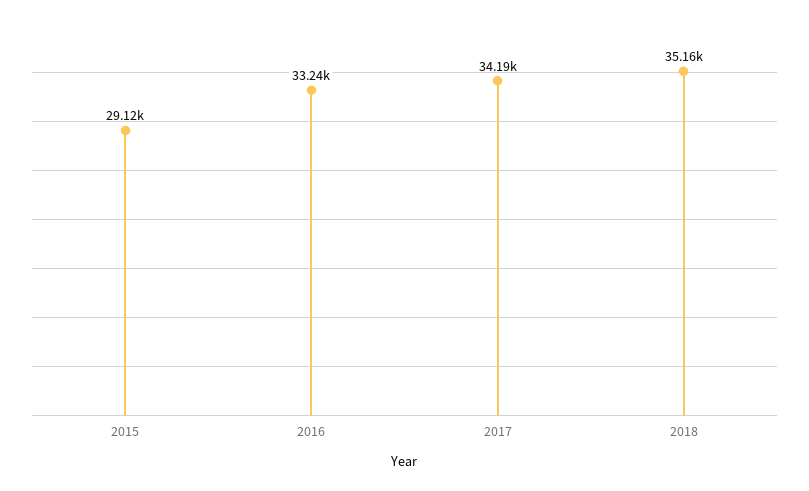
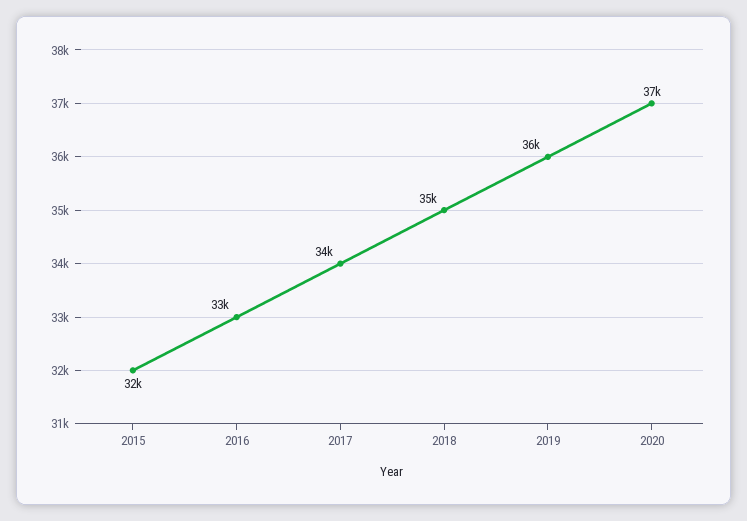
2015: 29120 -> 32000
2019: none -> 36000
2020: none -> 37000

